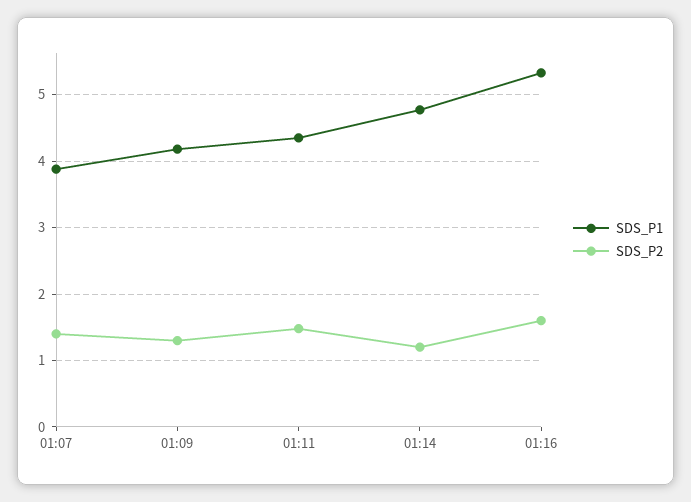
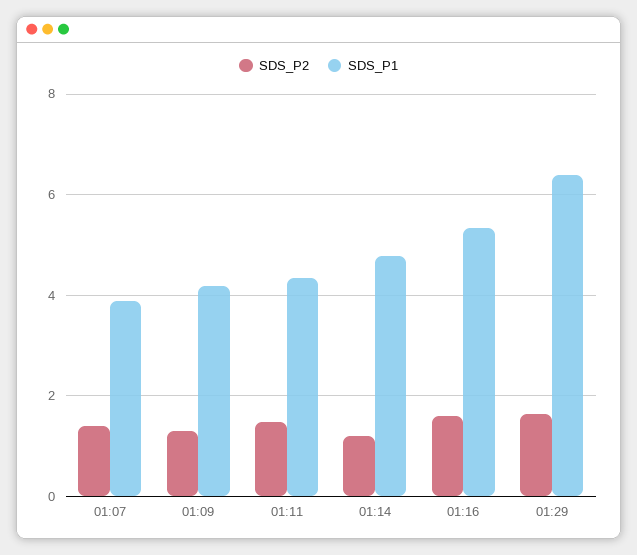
SDS_P2, 01:29: none -> 1.6
SDS_P1, 01:29: none -> 6.4

